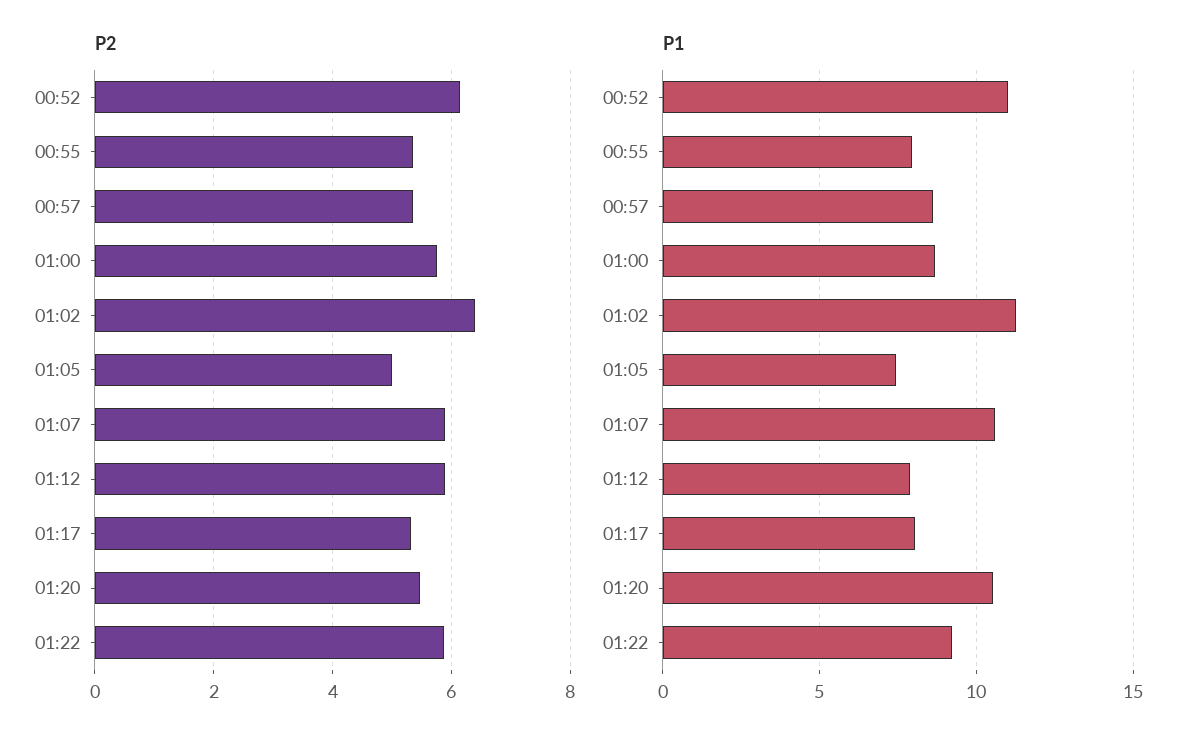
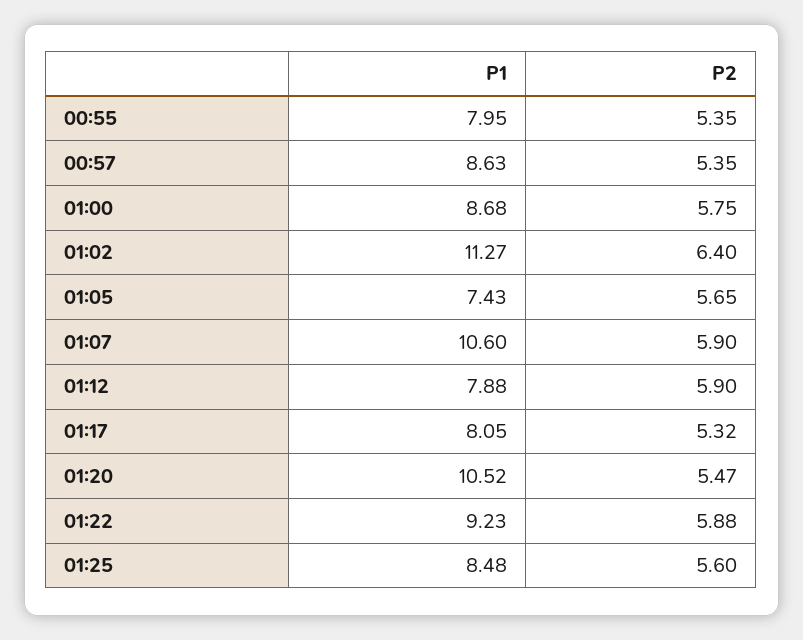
P2, 00:52: 6.2 -> none
P2, 01:05: 5 -> 5.65
P1, 00:52: 11 -> none
P1, 01:25: none -> 8.48
P2, 01:25: none -> 5.6

